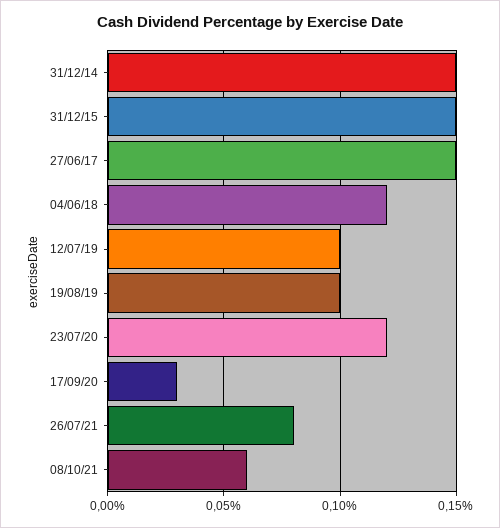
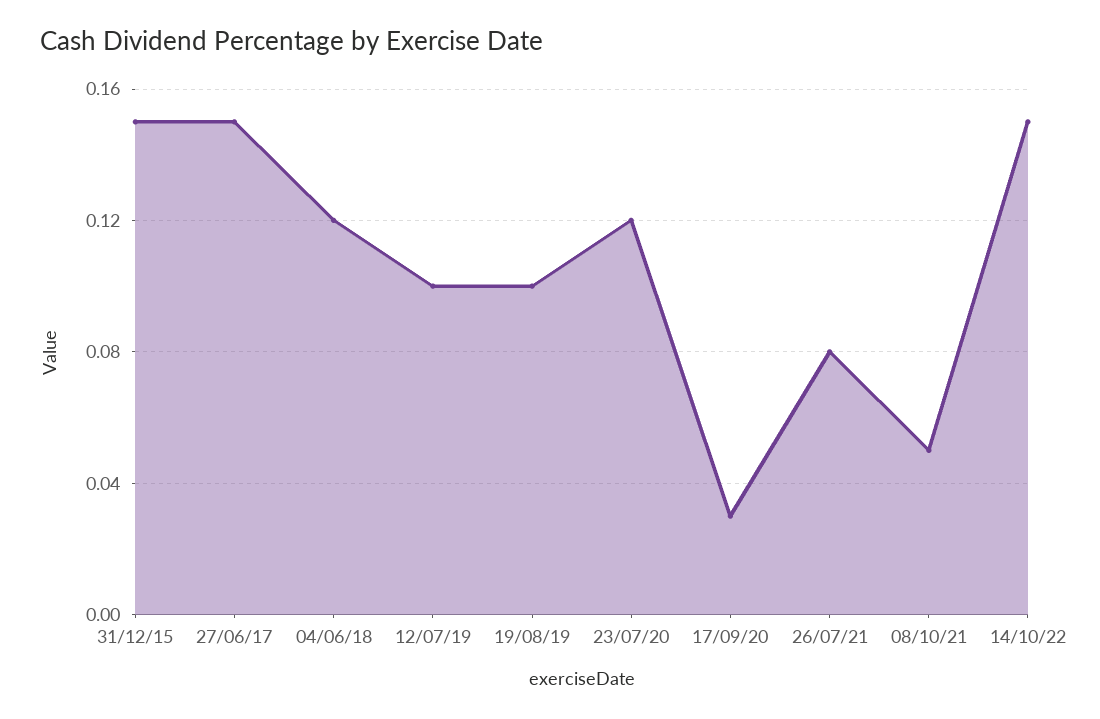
31/12/14: 0.15 -> none
08/10/21: 0.06 -> 0.05
14/10/22: none -> 0.15

